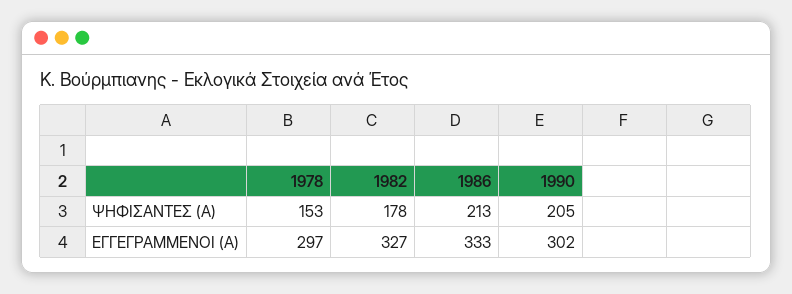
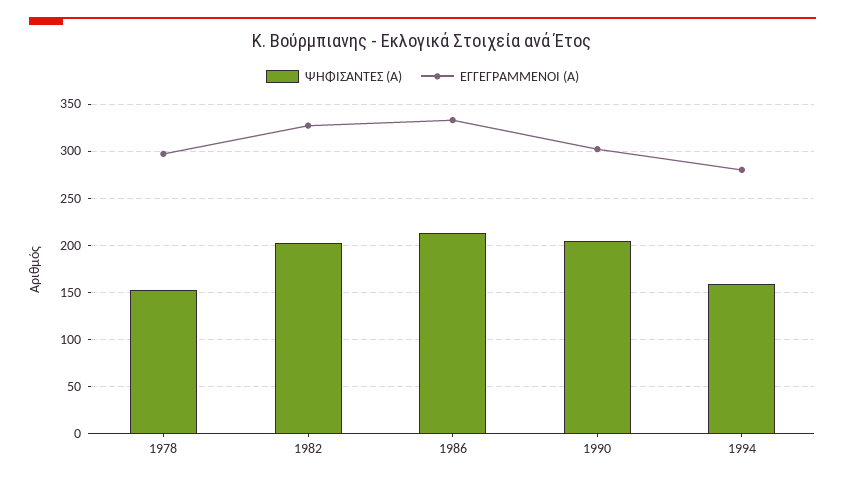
ΨΗΦΙΣΑΝΤΕΣ (Α), 1982: 178 -> 200
ΨΗΦΙΣΑΝΤΕΣ (Α), 1994: none -> 160
ΕΓΓΕΓΡΑΜΜΕΝΟΙ (Α), 1994: none -> 280

